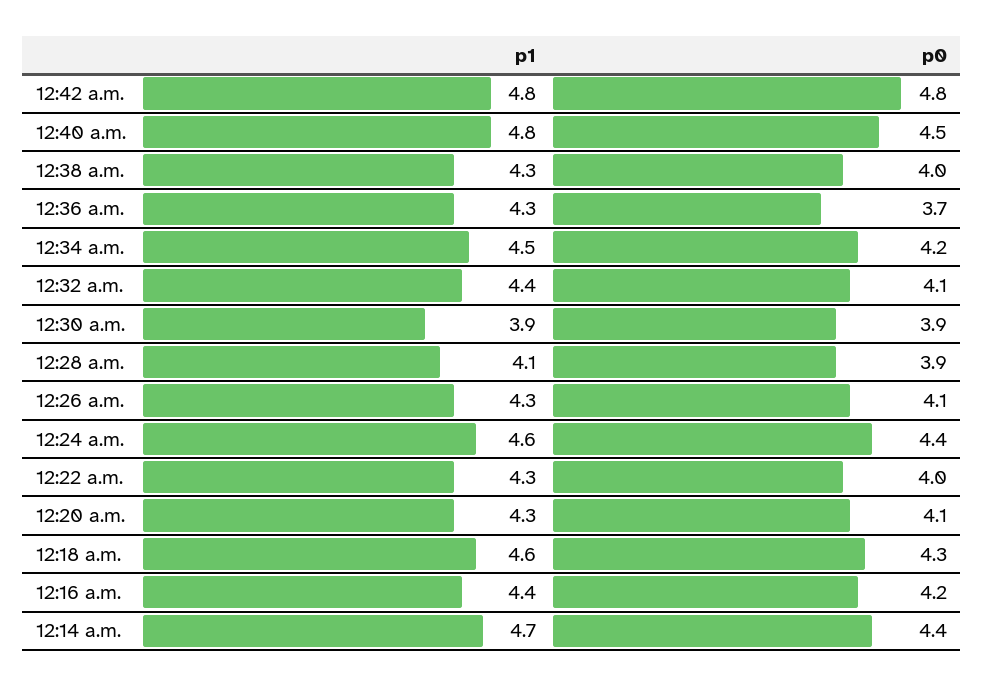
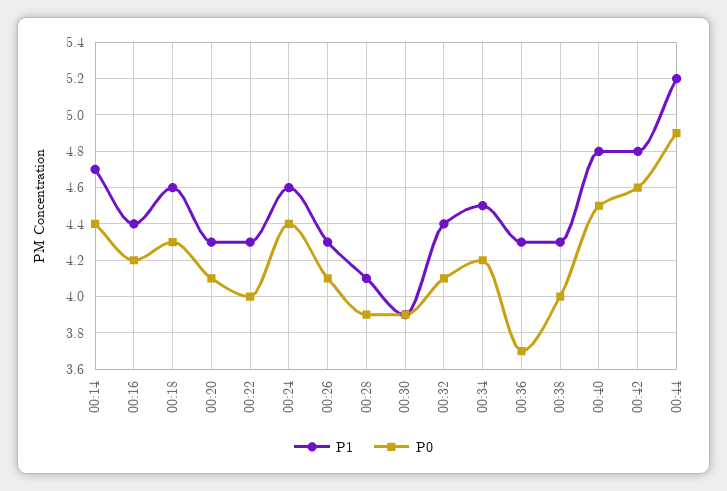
p0, 12:42 a.m.: 4.8 -> 4.6
p1, 00:44: none -> 5.2
p0, 00:44: none -> 4.9

